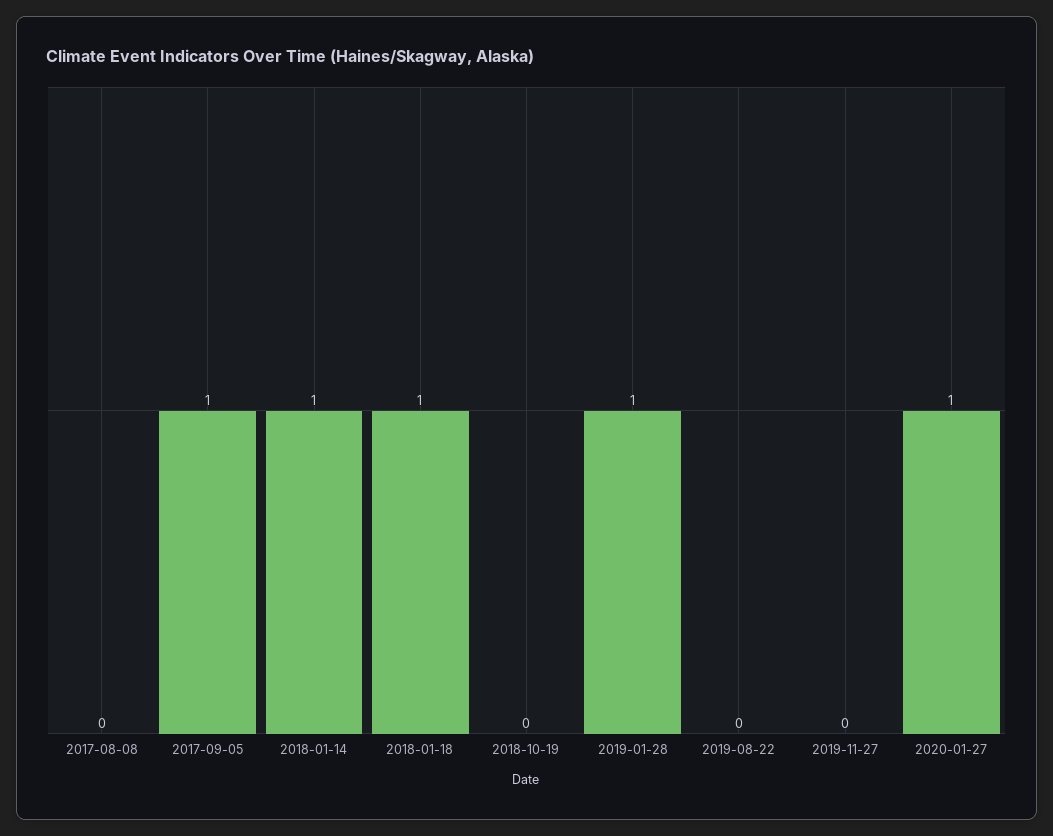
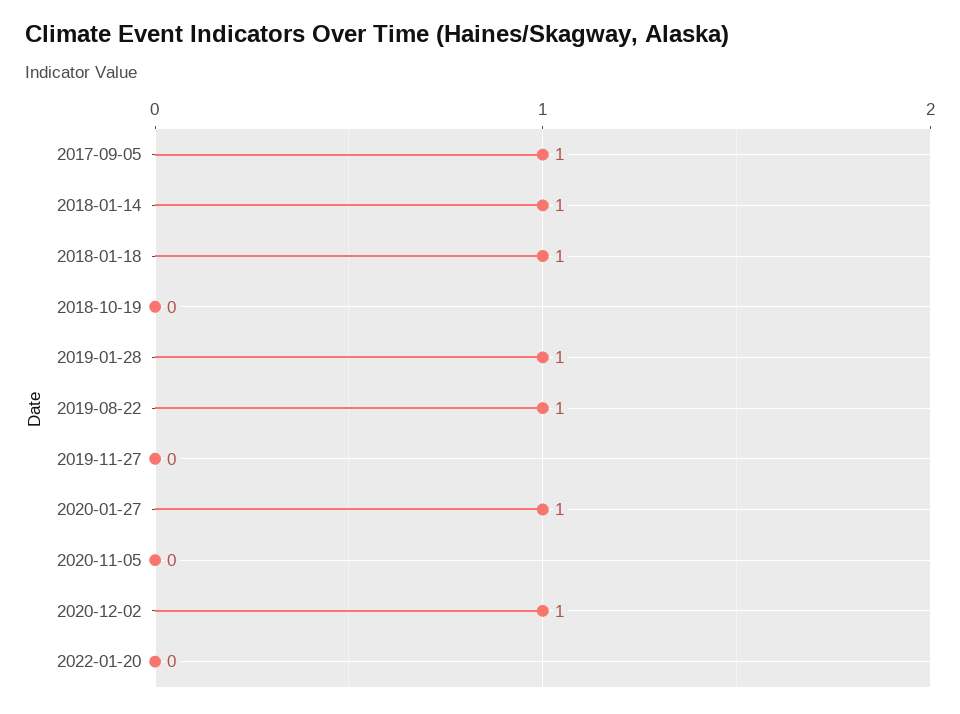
2017-08-08: 0 -> none
2019-08-22: 0 -> 1
2020-11-05: none -> 0
2020-12-02: none -> 1
2022-01-20: none -> 0

